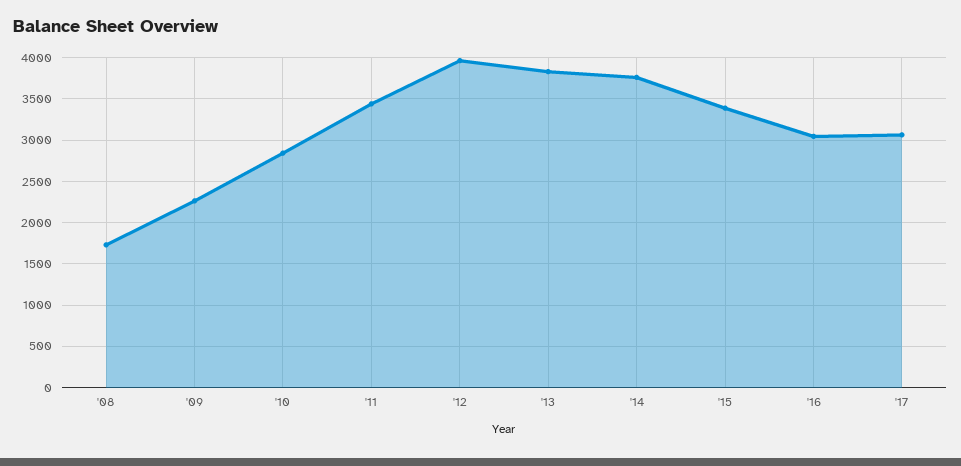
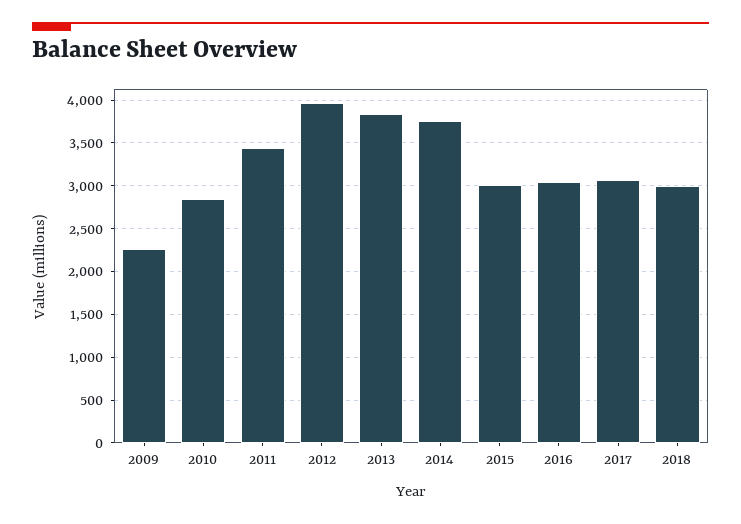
'08: 1700 -> none
'15: 3400 -> 3000
2018: none -> 3000

